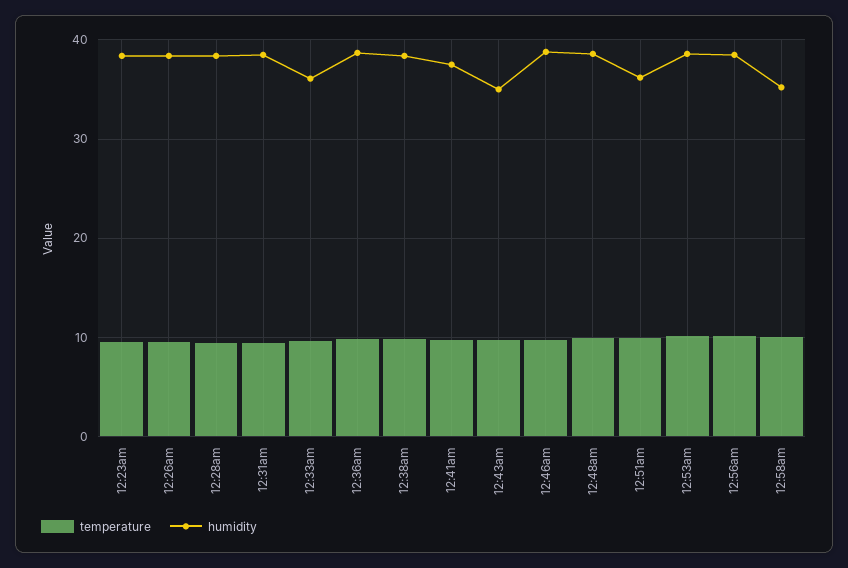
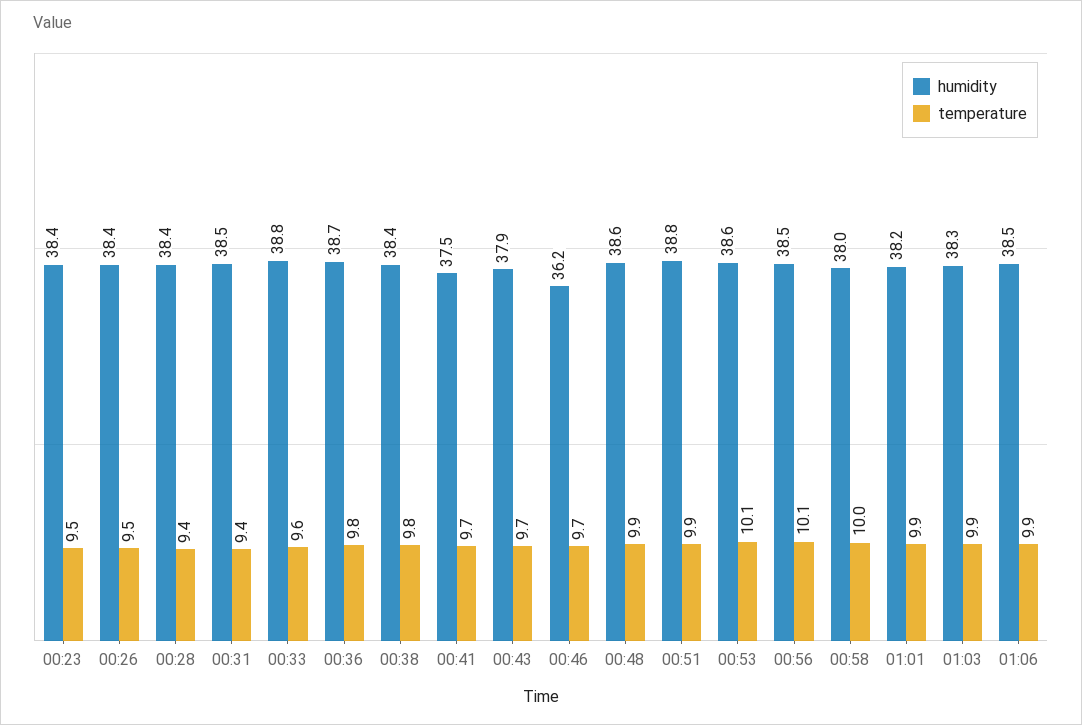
humidity, 12:33am: 36 -> 38.8
humidity, 12:43am: 35 -> 37.9
humidity, 12:46am: 39 -> 36.2
humidity, 12:51am: 36 -> 38.8
humidity, 12:58am: 35 -> 38
humidity, 01:01: none -> 38.2
temperature, 01:01: none -> 9.9
humidity, 01:03: none -> 38.3
temperature, 01:03: none -> 9.9
humidity, 01:06: none -> 38.5
temperature, 01:06: none -> 9.9

